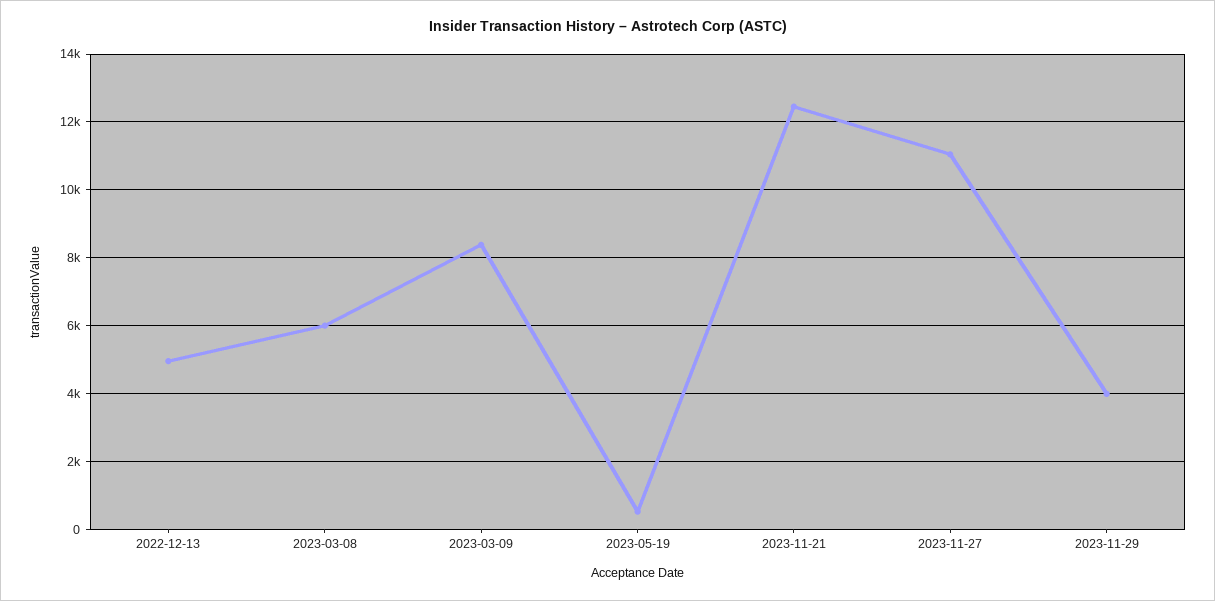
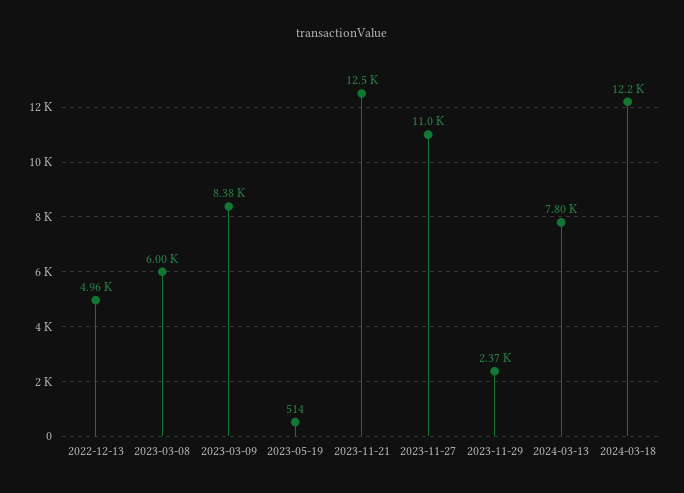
2023-11-29: 4000 -> 2370
2024-03-13: none -> 7800
2024-03-18: none -> 12200

